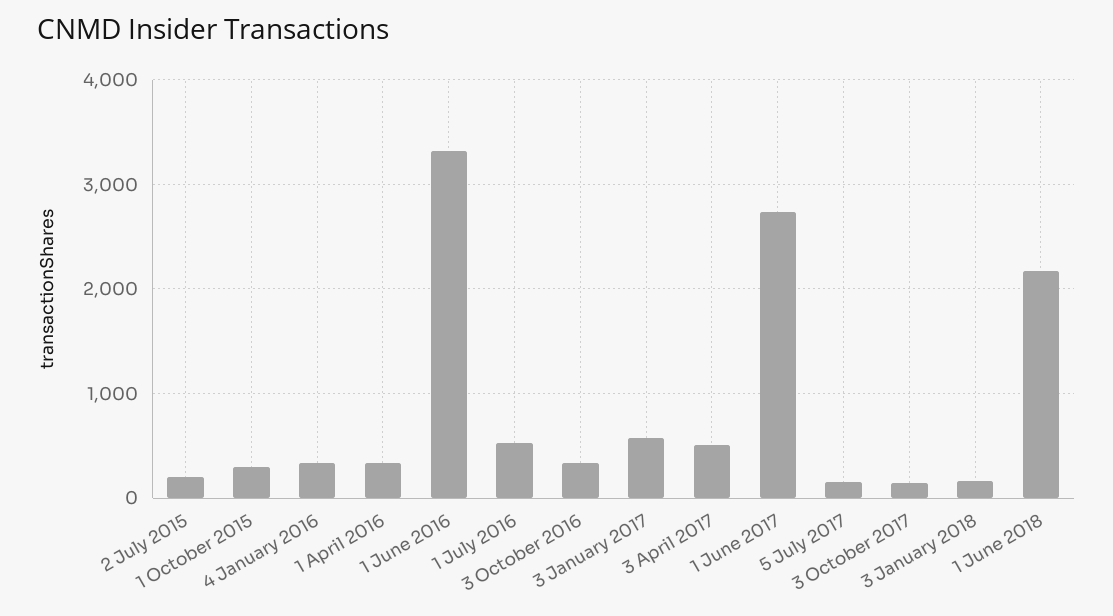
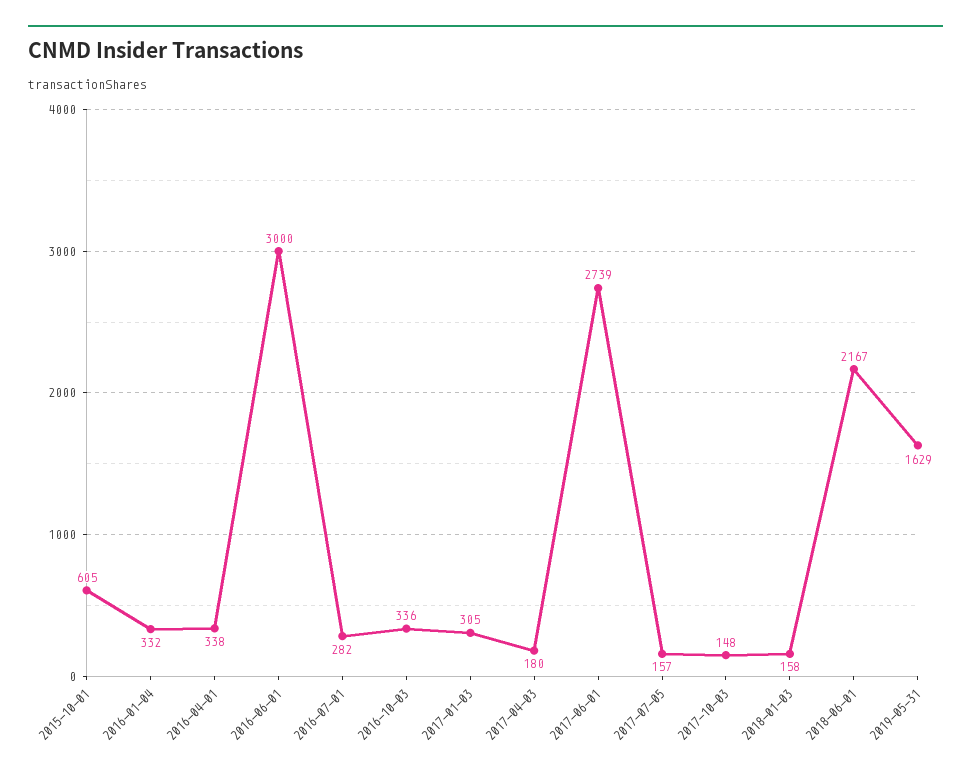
2 July 2015: 200 -> none
1 October 2015: 300 -> 605
1 June 2016: 3300 -> 3000
1 July 2016: 500 -> 282
3 January 2017: 600 -> 305
3 April 2017: 500 -> 180
2019-05-31: none -> 1629

